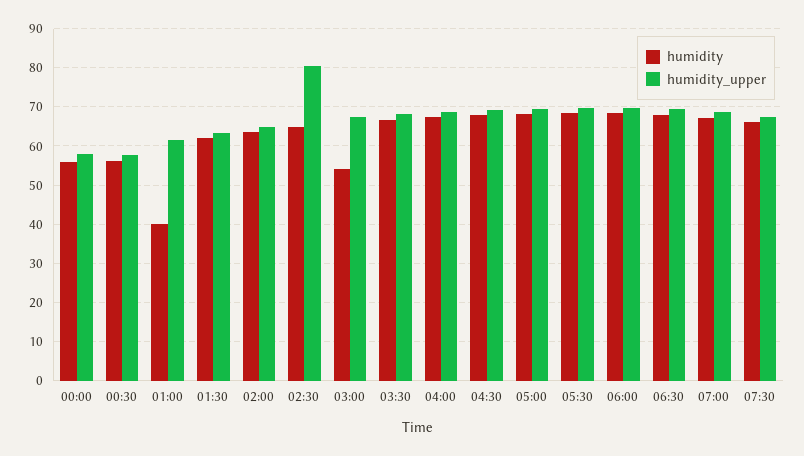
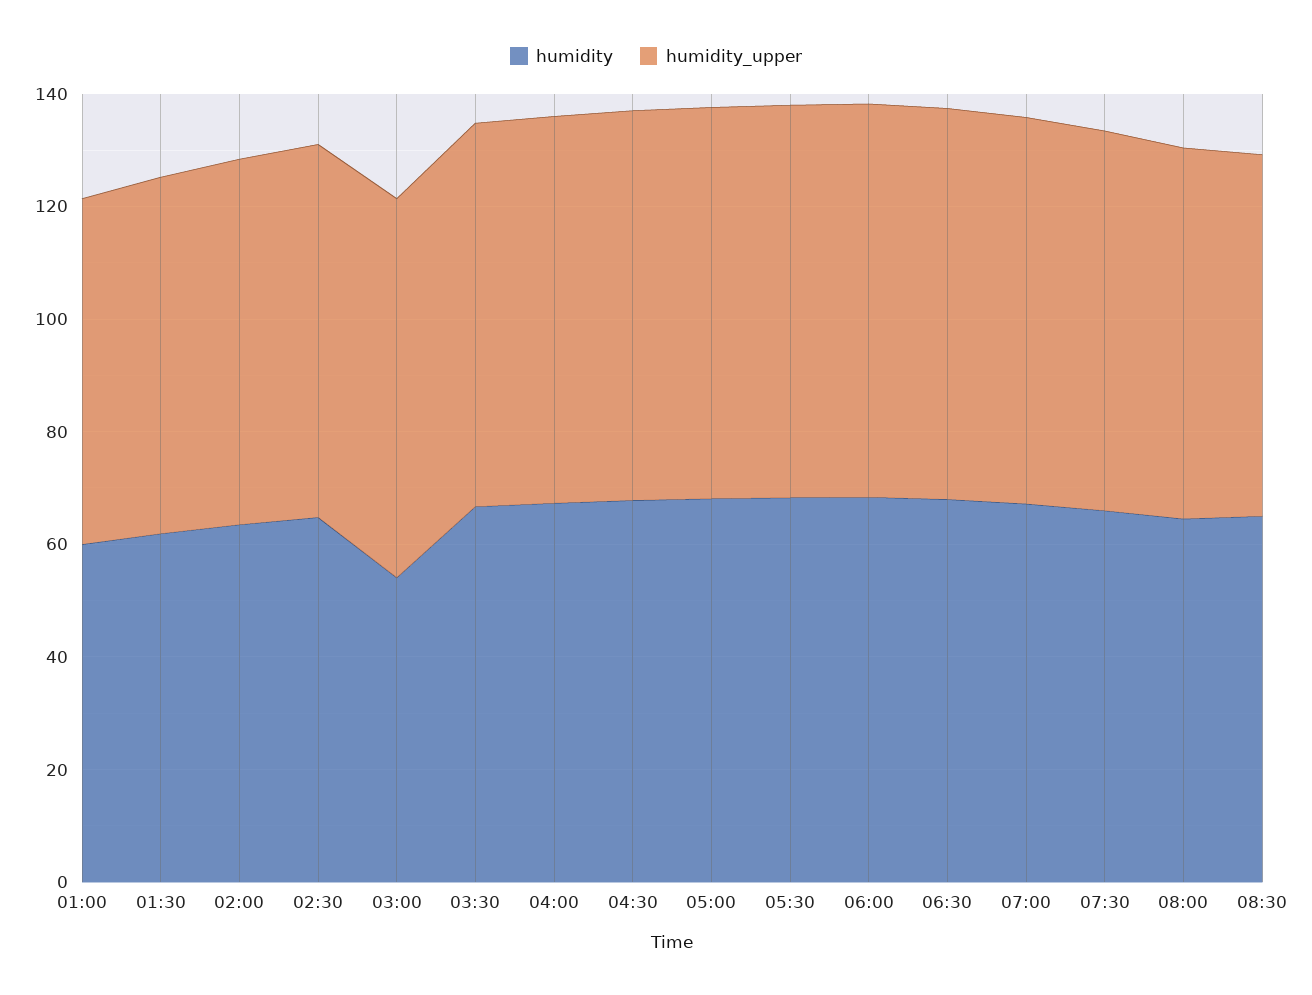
humidity, 00:00: 56 -> none
humidity_upper, 00:00: 58 -> none
humidity, 00:30: 56 -> none
humidity_upper, 00:30: 58 -> none
humidity, 01:00: 40 -> 60
humidity_upper, 02:30: 80 -> 65
humidity, 08:00: none -> 65
humidity_upper, 08:00: none -> 65
humidity, 08:30: none -> 65
humidity_upper, 08:30: none -> 65

